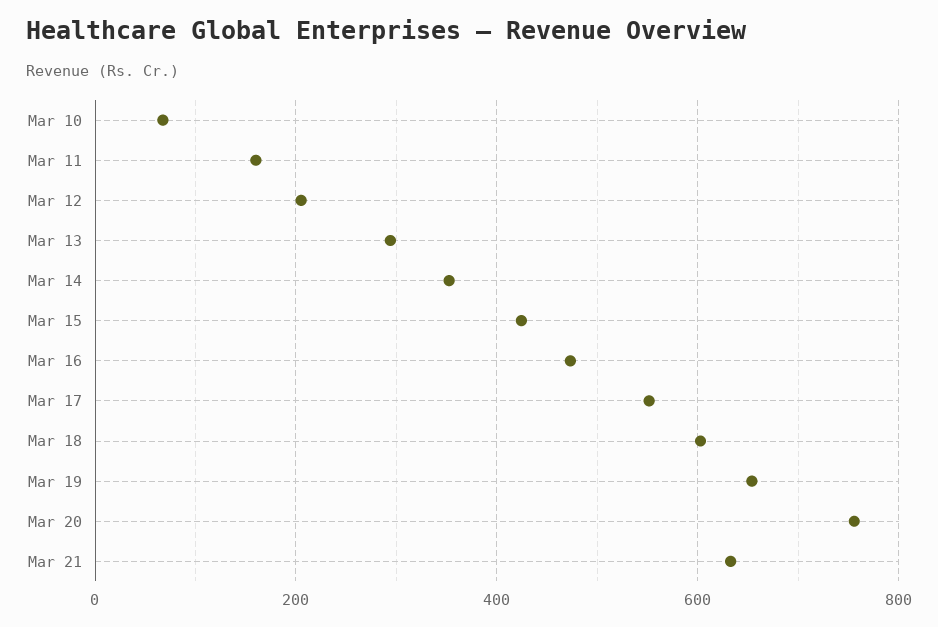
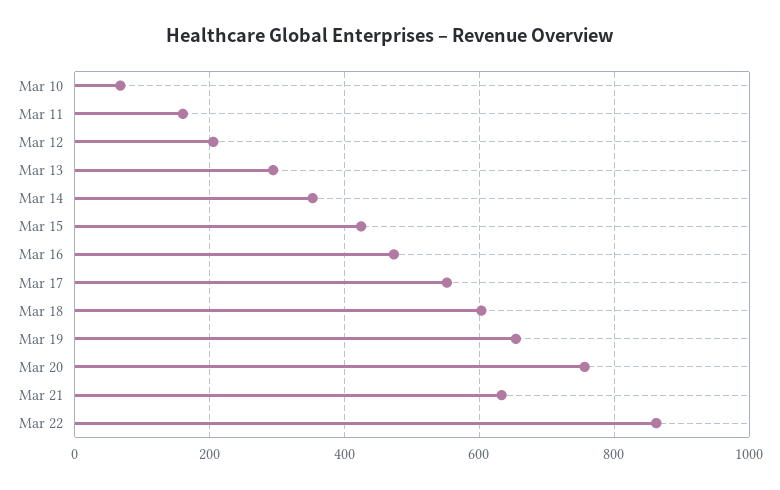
Mar 22: none -> 860

